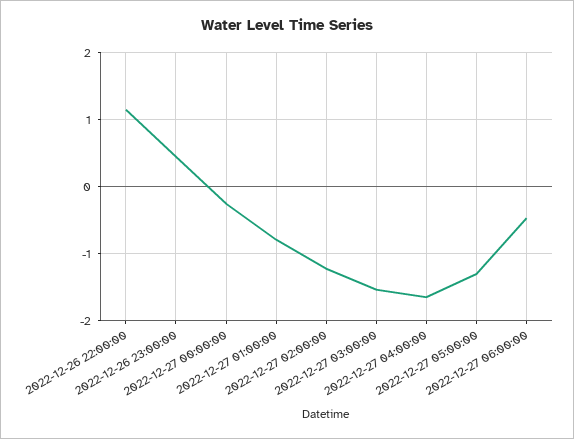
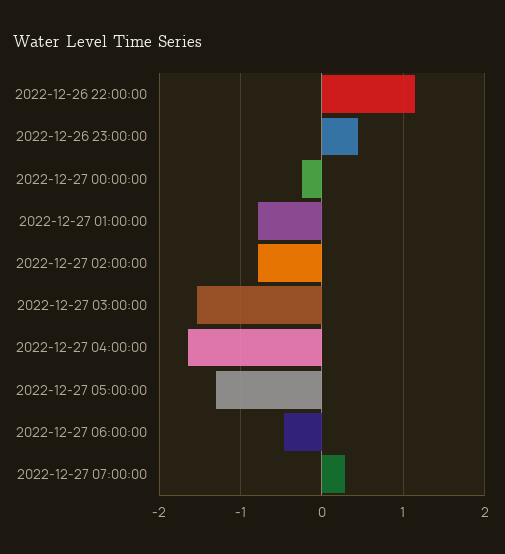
2022-12-27 02:00:00: -1.2 -> -0.8
2022-12-27 07:00:00: none -> 0.3

